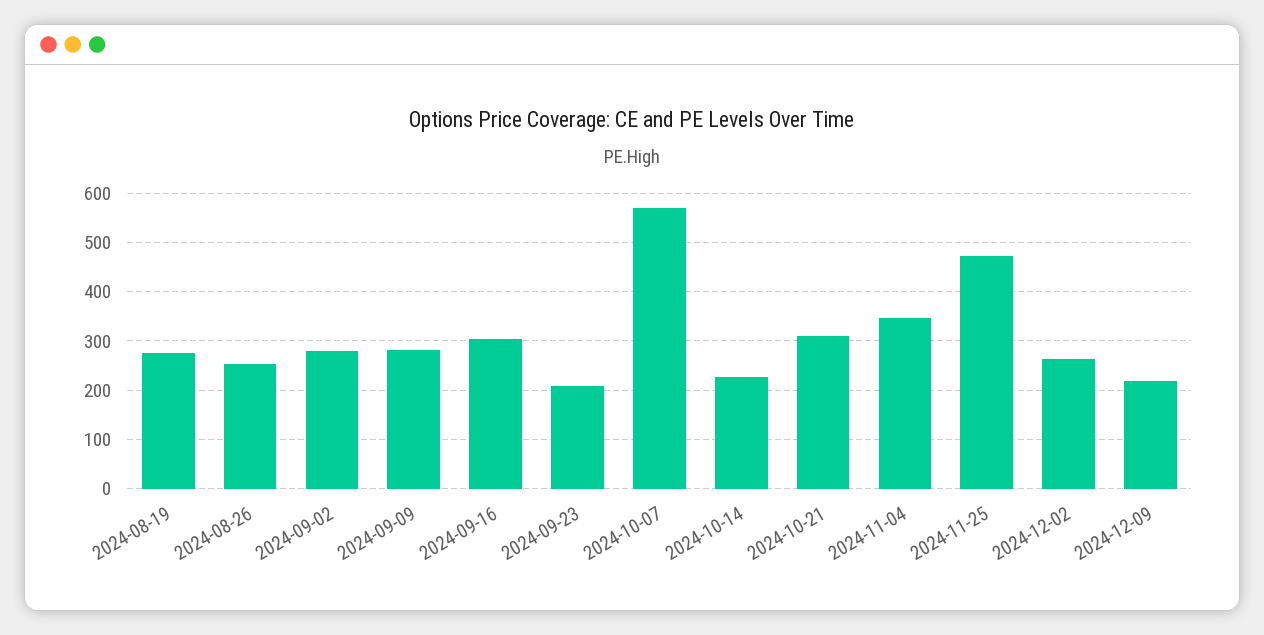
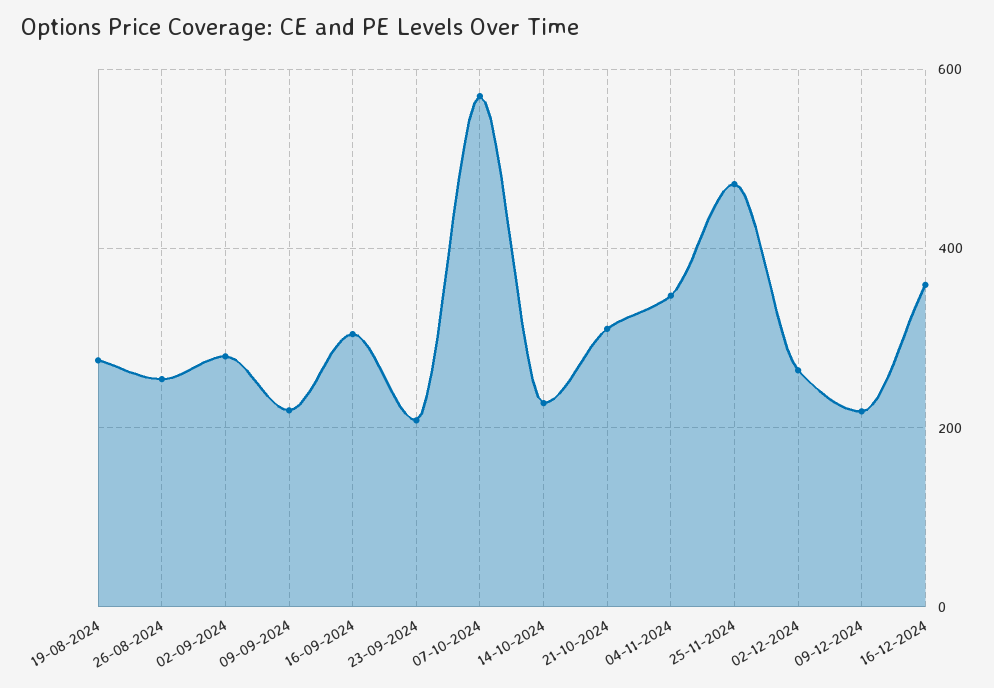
2024-09-09: 280 -> 220
16-12-2024: none -> 360

